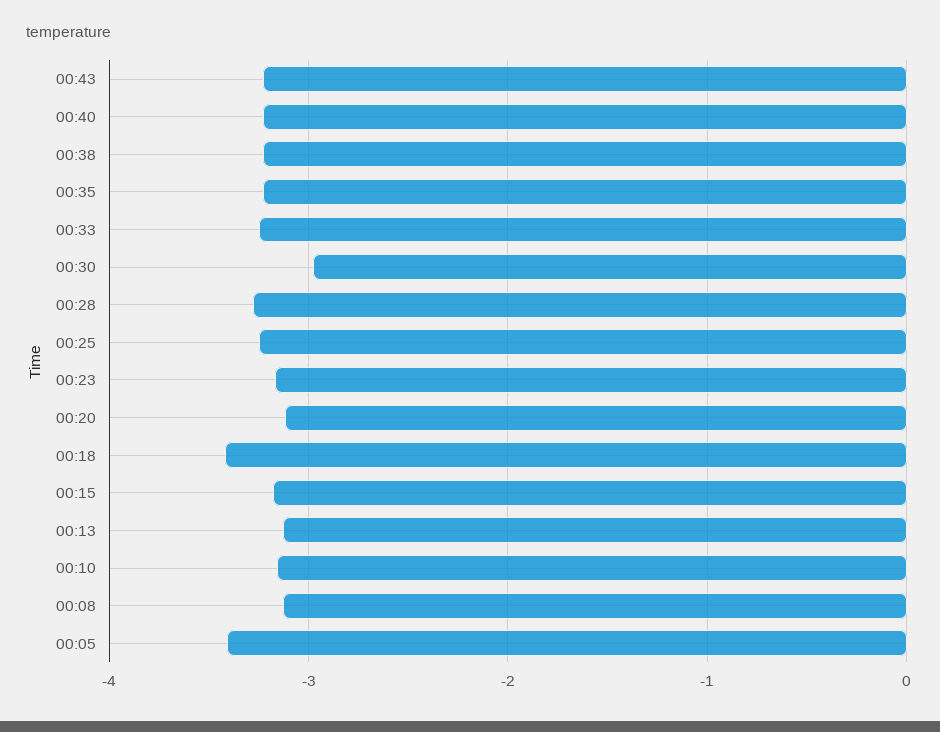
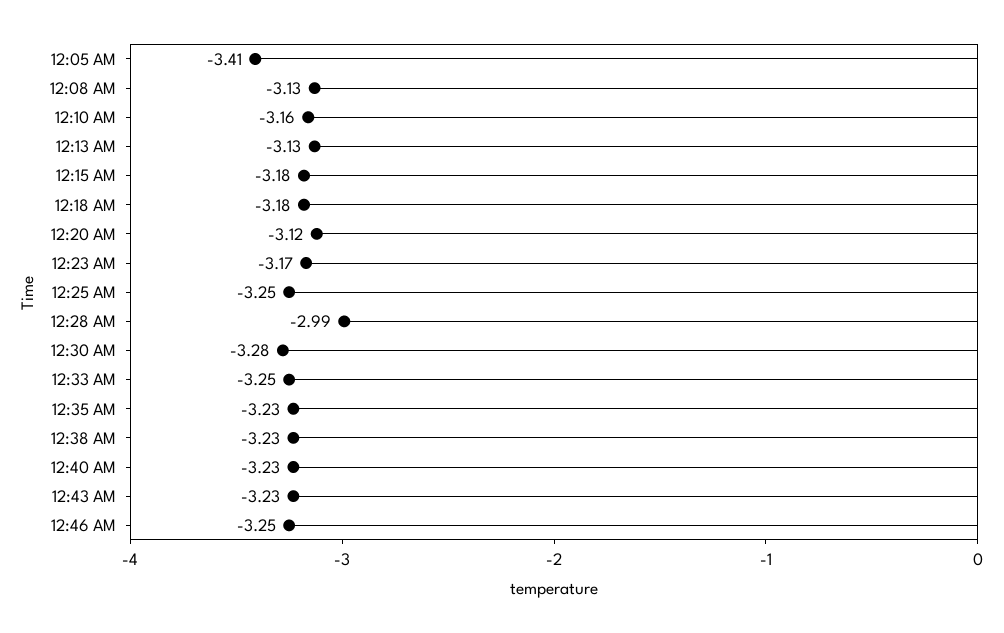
00:30: -3 -> -3.28
00:28: -3.3 -> -2.99
00:18: -3.4 -> -3.18
12:46 AM: none -> -3.25

